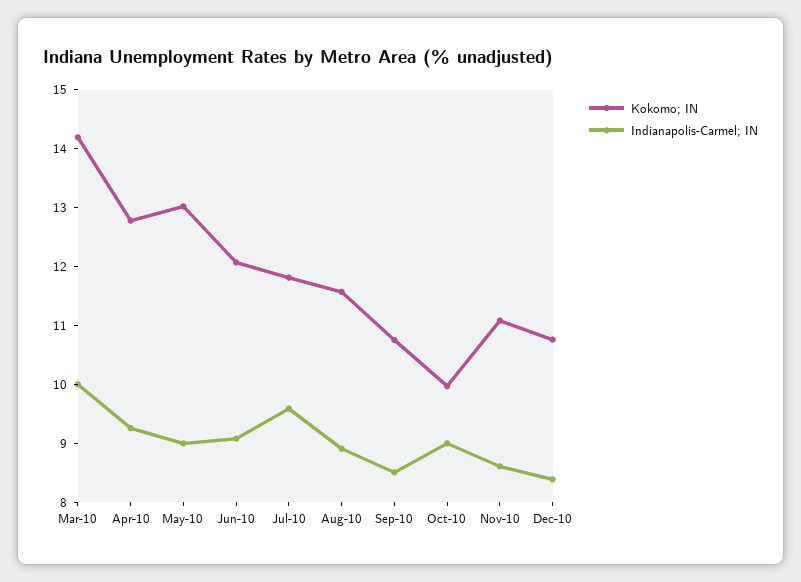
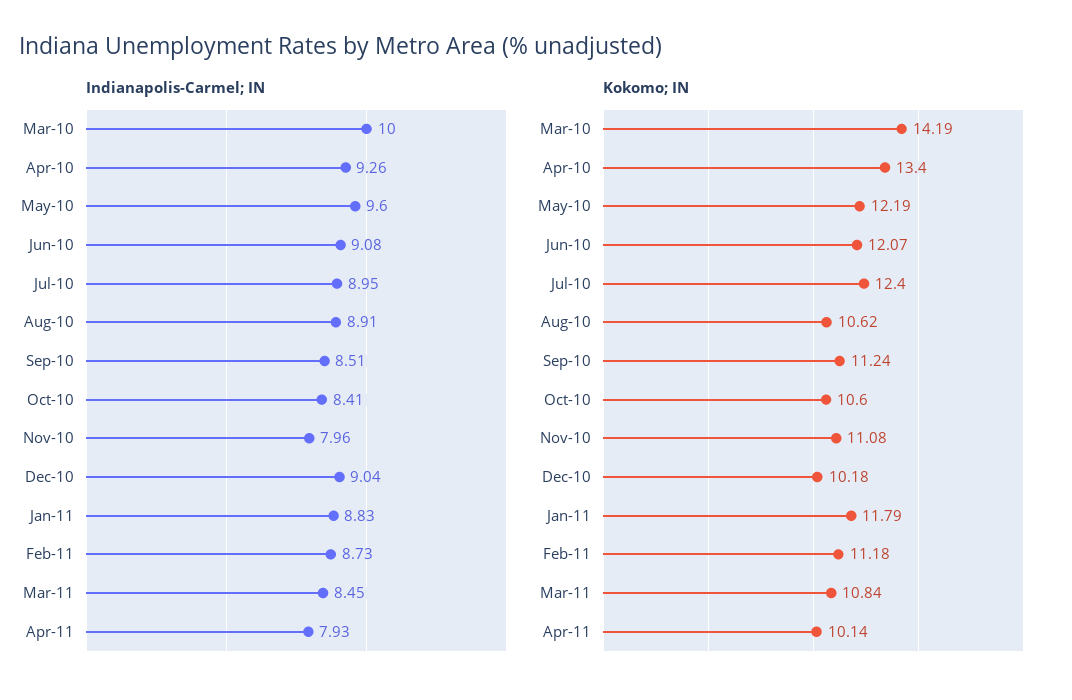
Kokomo; IN, Apr-10: 12.8 -> 13.4
Kokomo; IN, May-10: 13 -> 12.19
Indianapolis-Carmel; IN, May-10: 9 -> 9.6
Kokomo; IN, Jul-10: 11.8 -> 12.4
Indianapolis-Carmel; IN, Jul-10: 9.6 -> 8.95
Kokomo; IN, Aug-10: 11.6 -> 10.62
Kokomo; IN, Sep-10: 10.8 -> 11.24
Kokomo; IN, Oct-10: 10 -> 10.6
Indianapolis-Carmel; IN, Oct-10: 9 -> 8.41
Indianapolis-Carmel; IN, Nov-10: 8.6 -> 7.96
Kokomo; IN, Dec-10: 10.8 -> 10.18
Indianapolis-Carmel; IN, Dec-10: 8.4 -> 9.04
Indianapolis-Carmel; IN, Jan-11: none -> 8.83
Indianapolis-Carmel; IN, Feb-11: none -> 8.73
Indianapolis-Carmel; IN, Mar-11: none -> 8.45
Indianapolis-Carmel; IN, Apr-11: none -> 7.93
Kokomo; IN, Jan-11: none -> 11.79
Kokomo; IN, Feb-11: none -> 11.18
Kokomo; IN, Mar-11: none -> 10.84
Kokomo; IN, Apr-11: none -> 10.14

